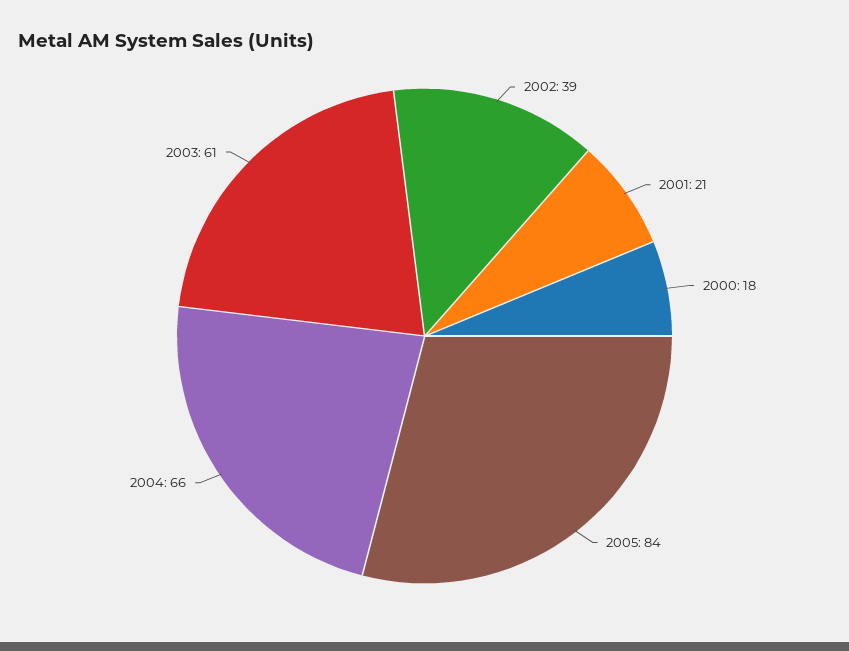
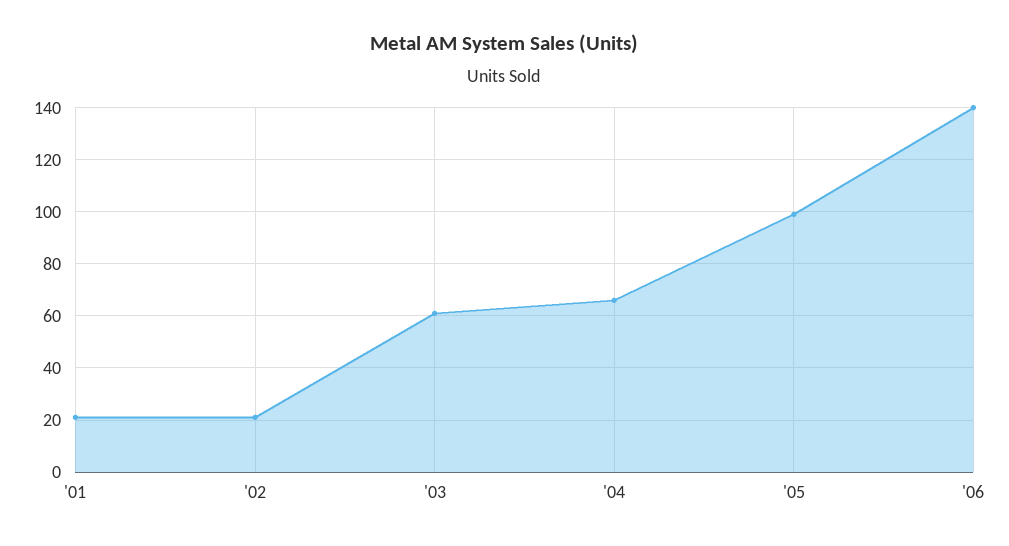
2002: 39 -> 20
2000: 18 -> none
2005: 84 -> 100
'06: none -> 140

